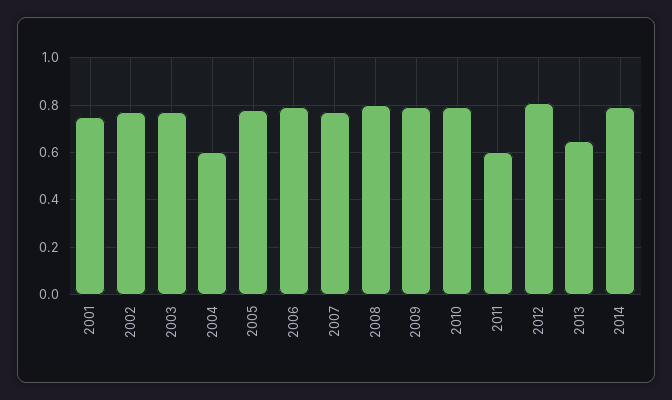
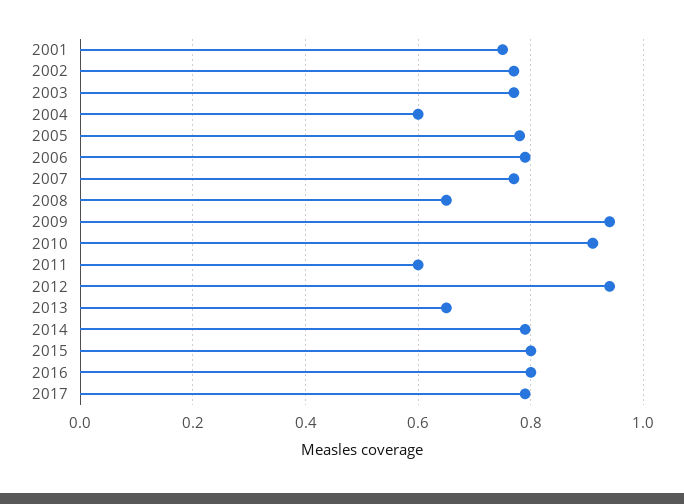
2008: 0.8 -> 0.65
2009: 0.8 -> 0.95
2010: 0.8 -> 0.9
2012: 0.8 -> 0.95
2015: none -> 0.8
2016: none -> 0.8
2017: none -> 0.8

